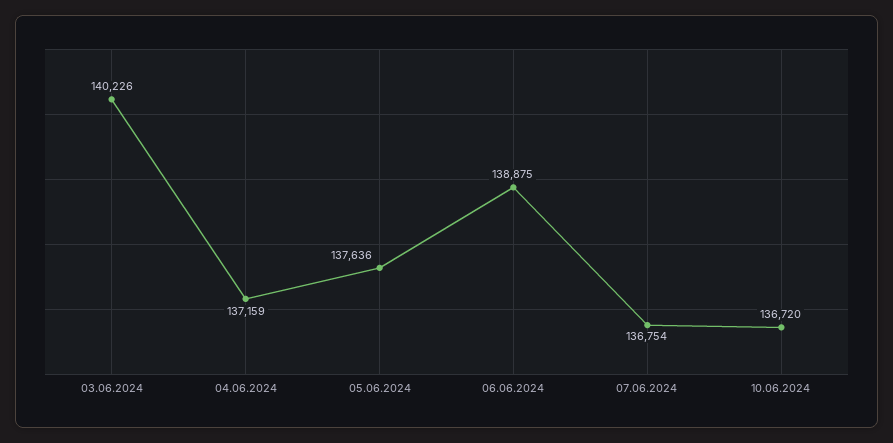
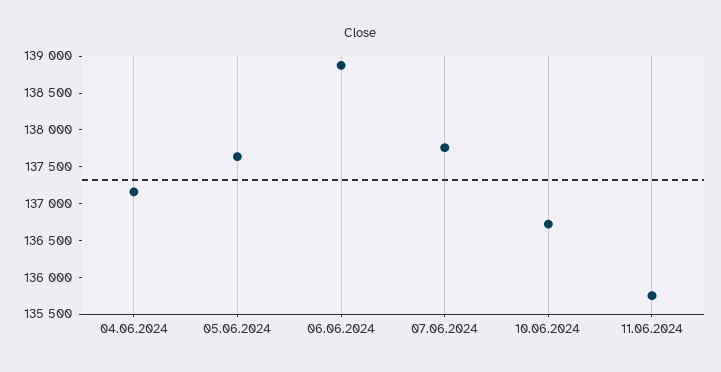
03.06.2024: 140226 -> none
07.06.2024: 136754 -> 137750
11.06.2024: none -> 135750

